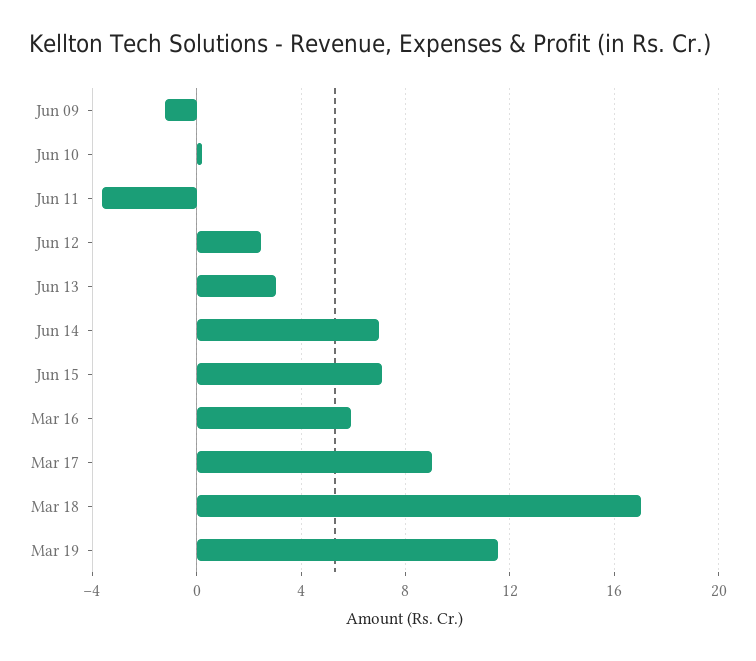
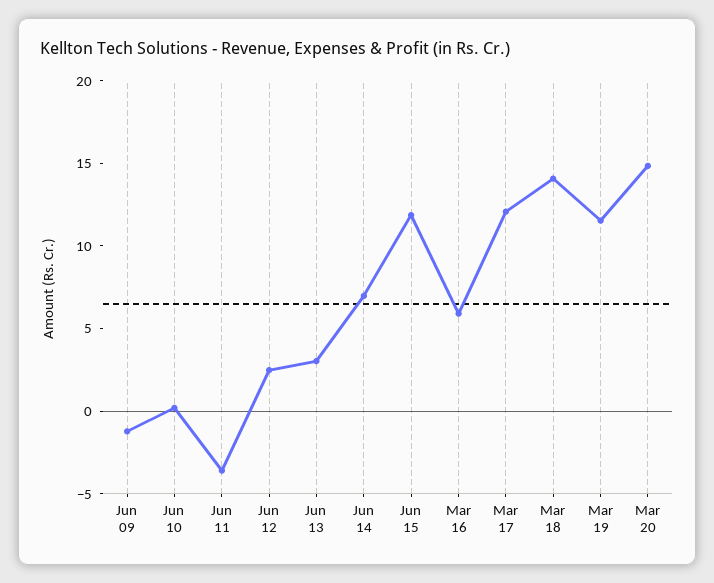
Jun 15: 7 -> 12
Mar 17: 9 -> 12
Mar 18: 17 -> 14
Mar 20: none -> 15

